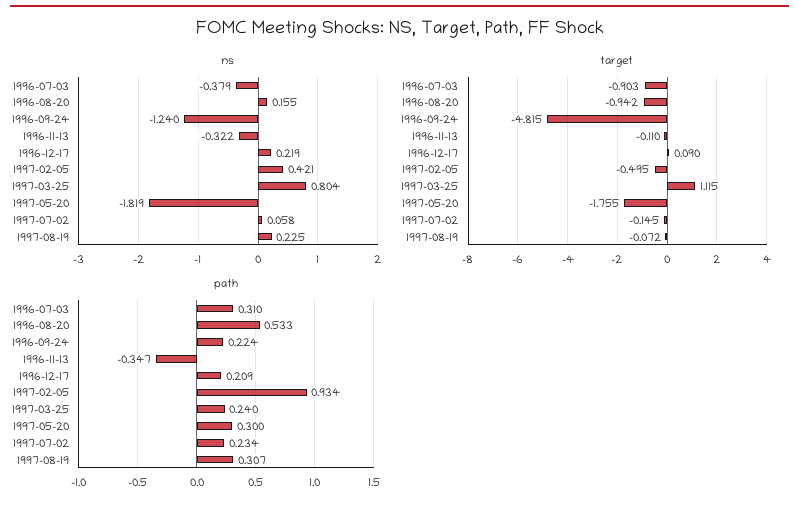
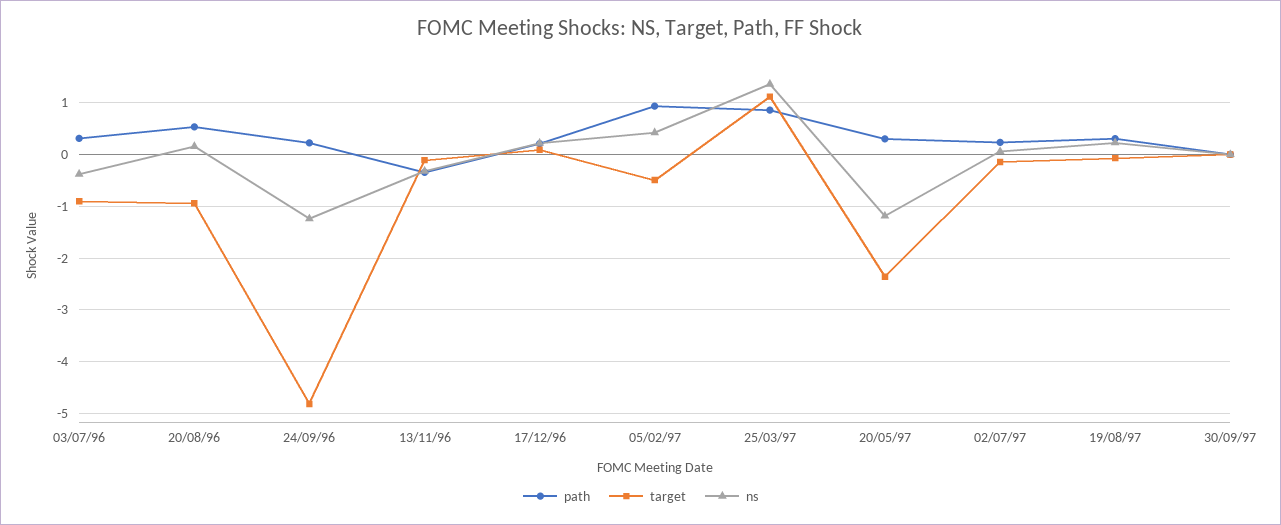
ns, 1997-03-25: 0.804 -> 1.4
ns, 1997-05-20: -1.819 -> -1.2
target, 1997-05-20: -1.755 -> -2.4
path, 1997-03-25: 0.24 -> 0.8
path, 30/09/97: none -> 0
target, 30/09/97: none -> 0
ns, 30/09/97: none -> 0

